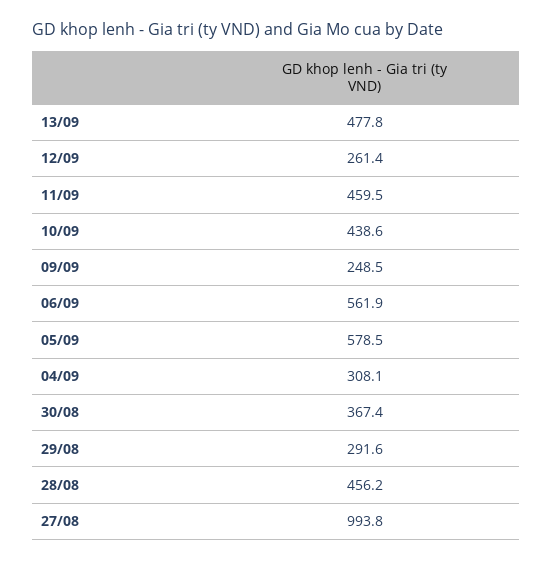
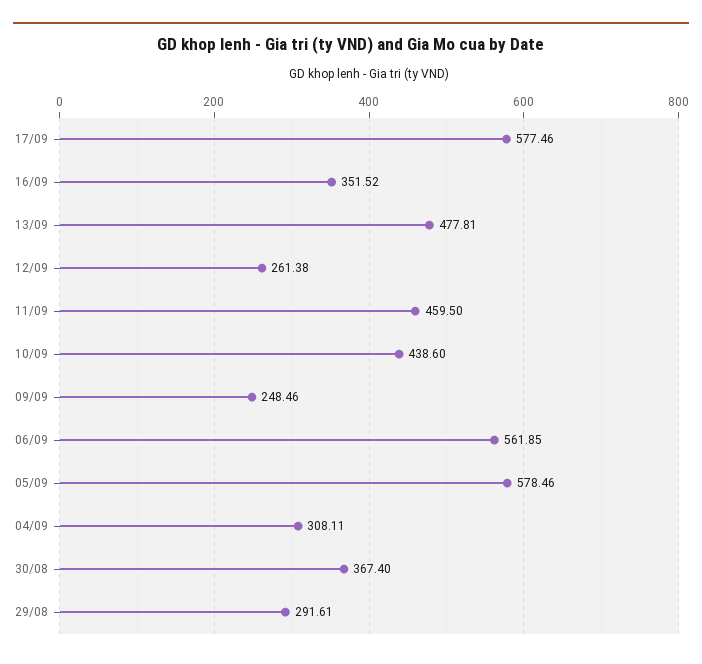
28/08: 456.2 -> none
27/08: 993.8 -> none
17/09: none -> 577.46
16/09: none -> 351.52

